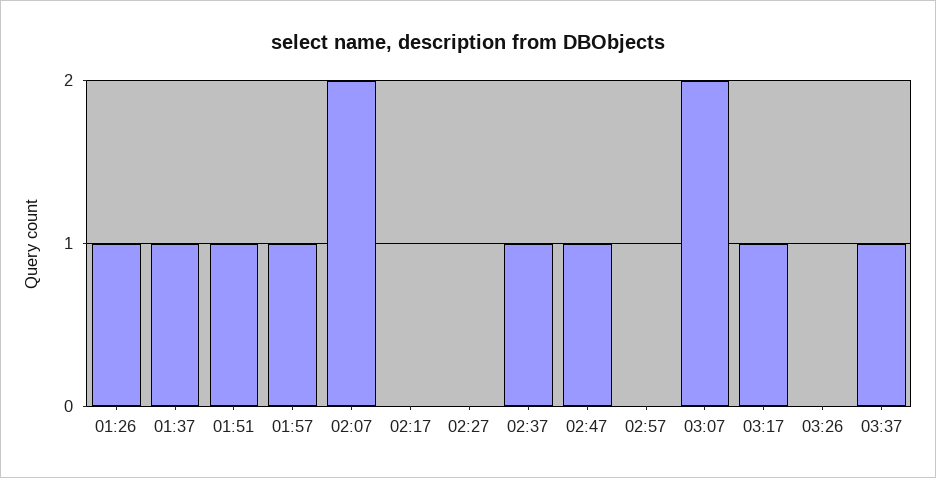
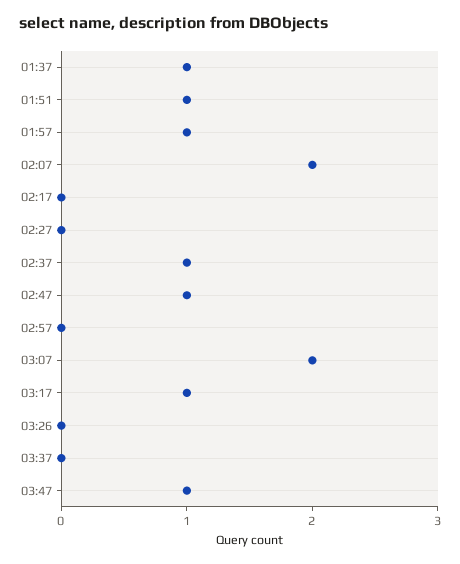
01:26: 1 -> none
03:37: 1 -> 0
03:47: none -> 1

